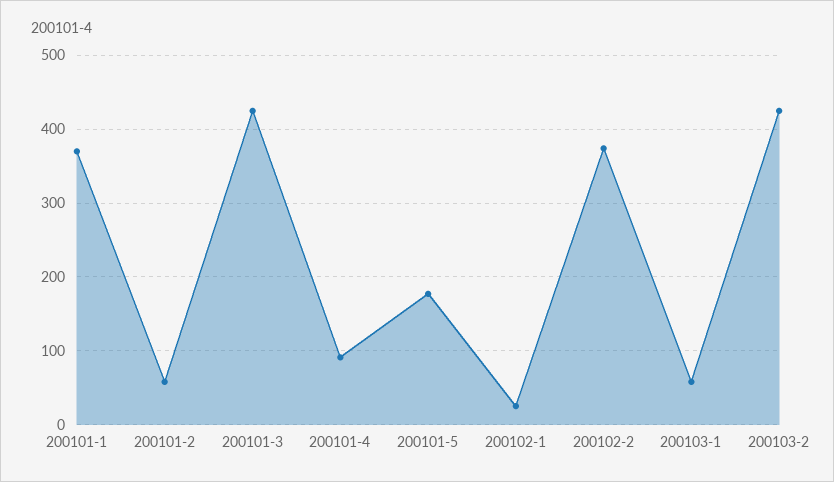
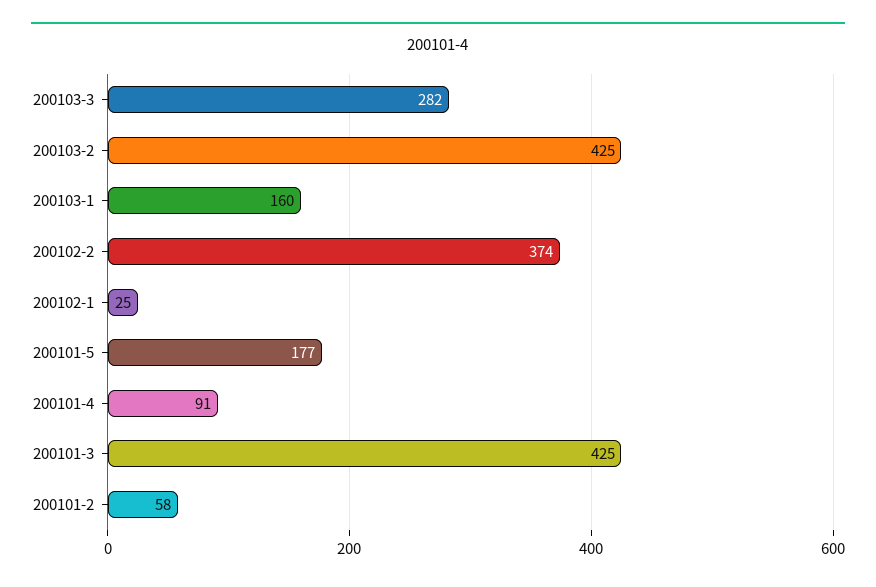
200101-1: 370 -> none
200103-1: 60 -> 160
200103-3: none -> 282

